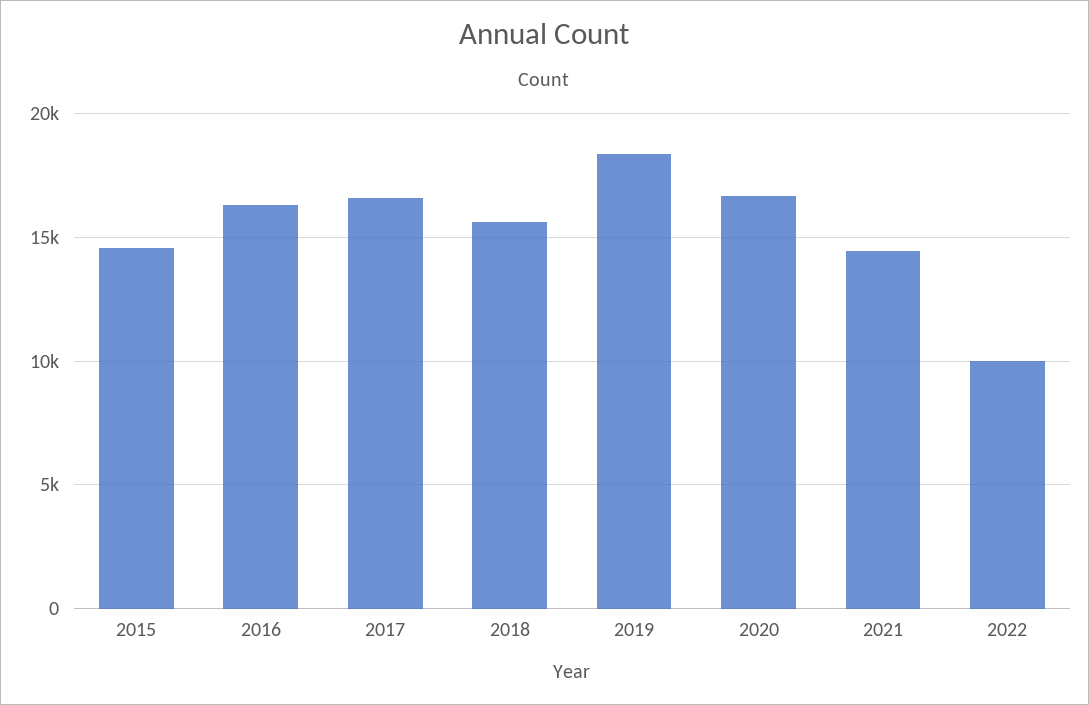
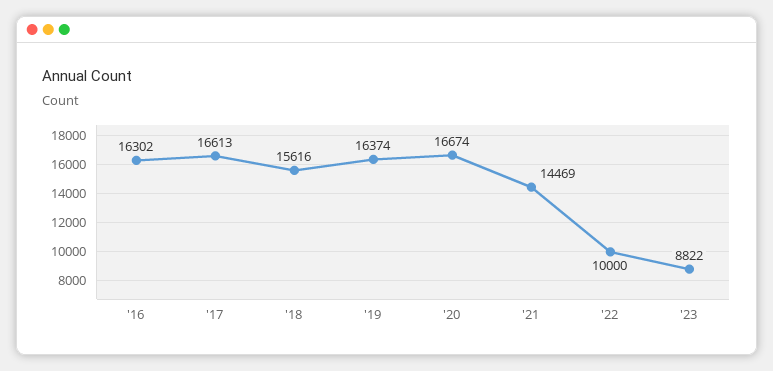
2015: 14500 -> none
2019: 18500 -> 16374
'23: none -> 8822

